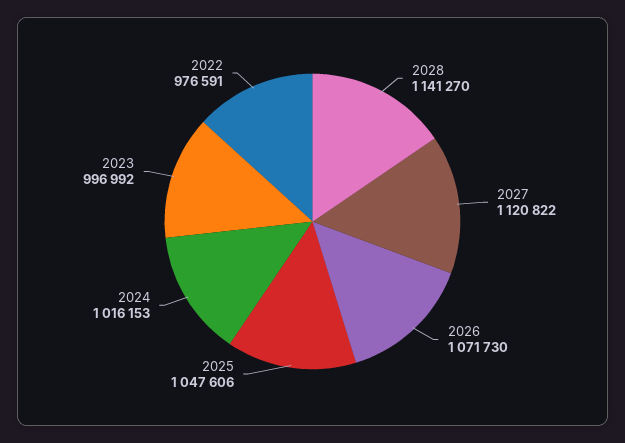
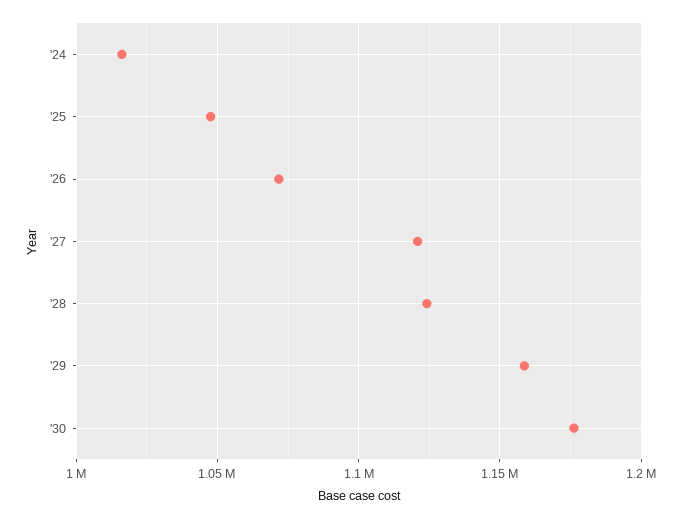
2028: 1141270 -> 1125000
2023: 996992 -> none
2022: 976591 -> none
'29: none -> 1160000
'30: none -> 1175000

